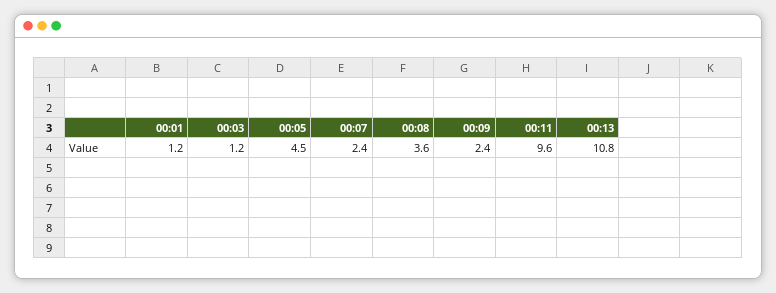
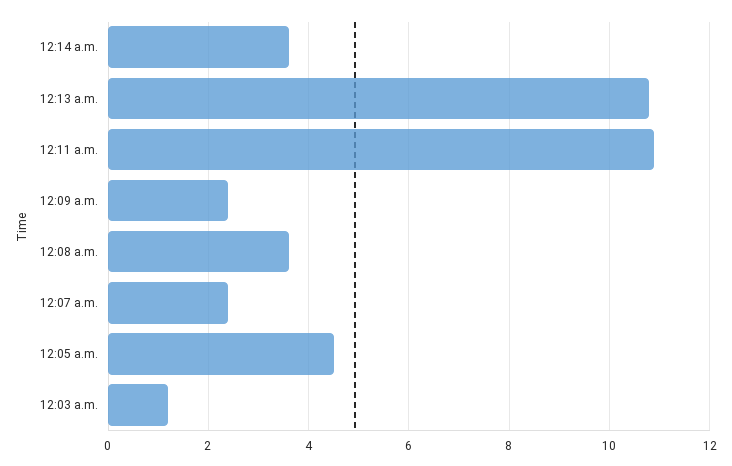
00:01: 1.2 -> none
00:11: 9.6 -> 11
12:14 a.m.: none -> 3.5

